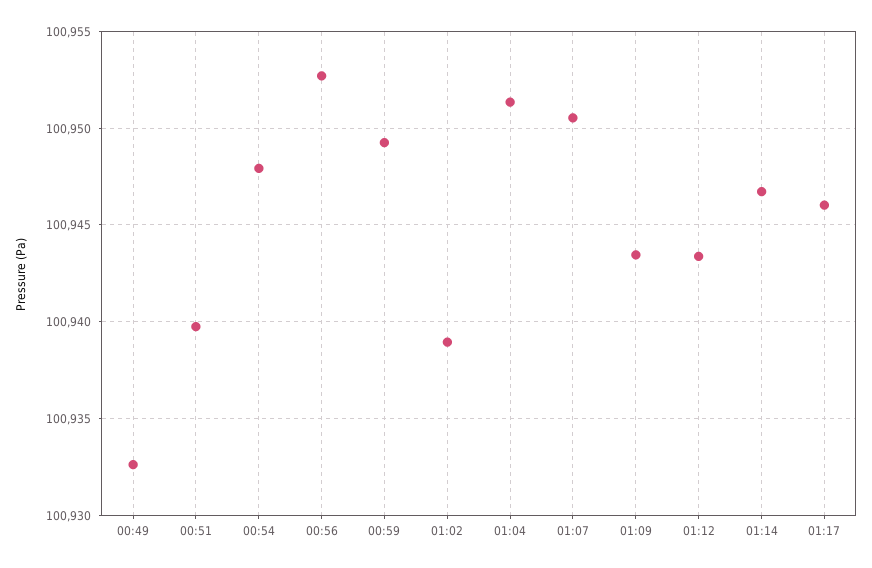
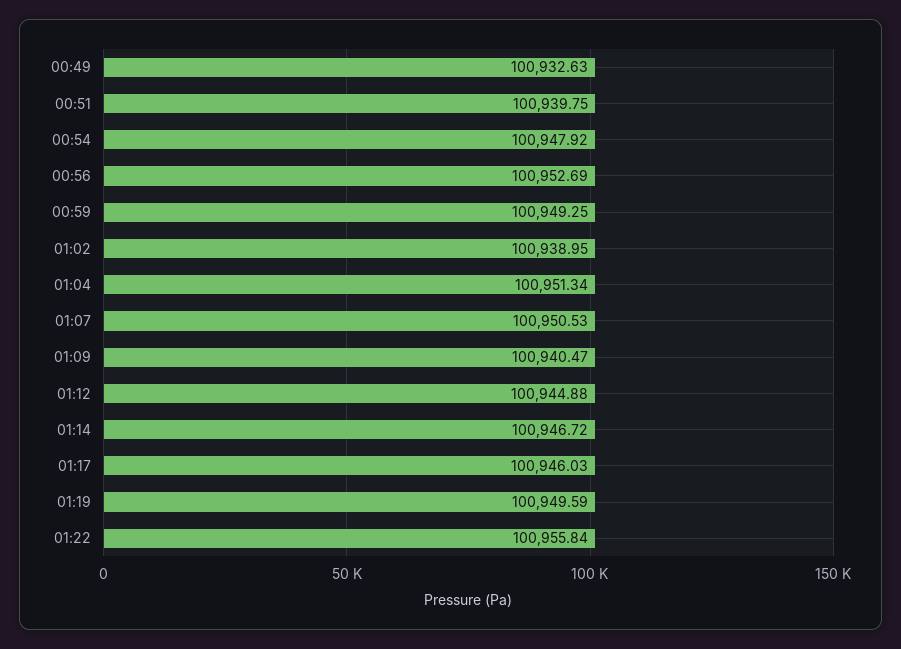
01:09: 100943.5 -> 100940.47
01:12: 100943.5 -> 100944.88
01:19: none -> 100949.59
01:22: none -> 100955.84

